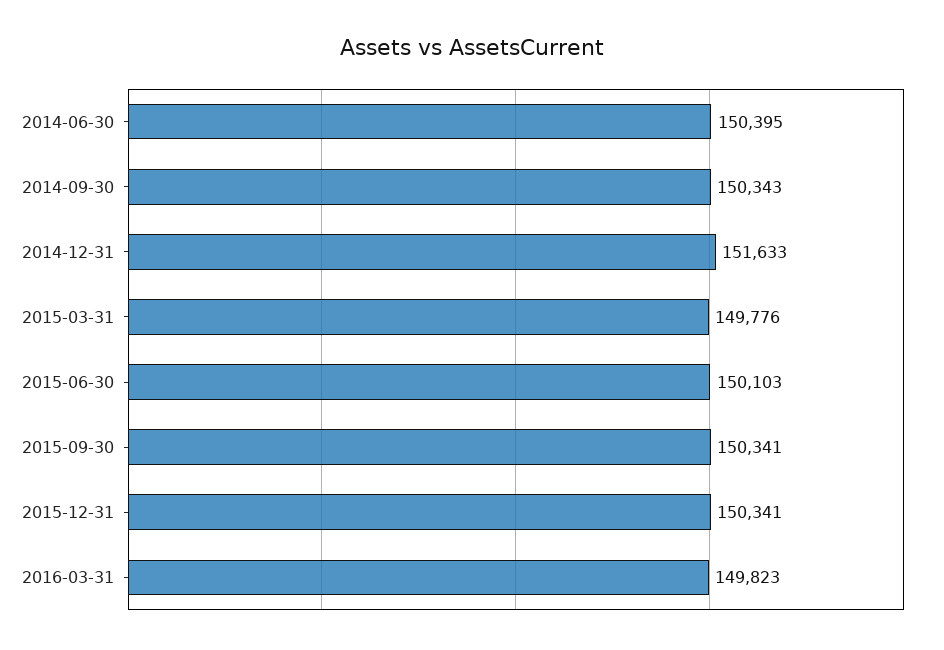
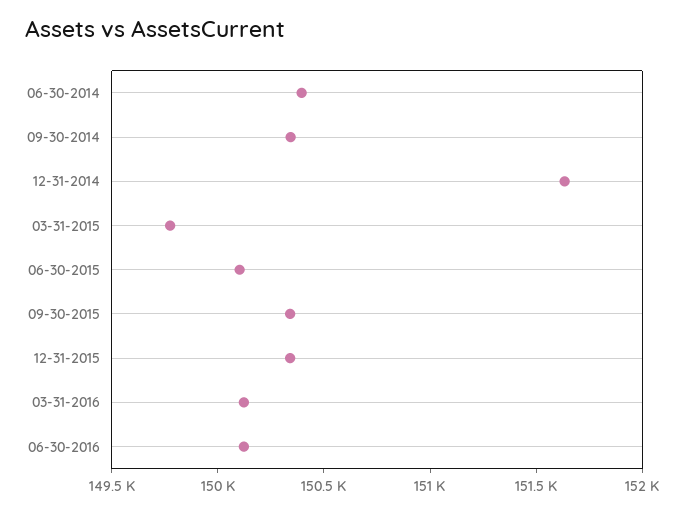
2016-03-31: 149823 -> 150100
06-30-2016: none -> 150100

